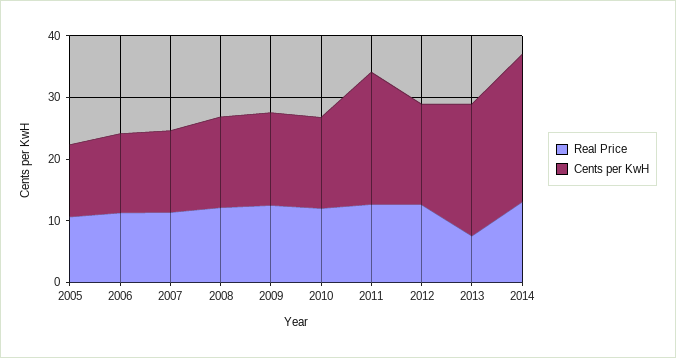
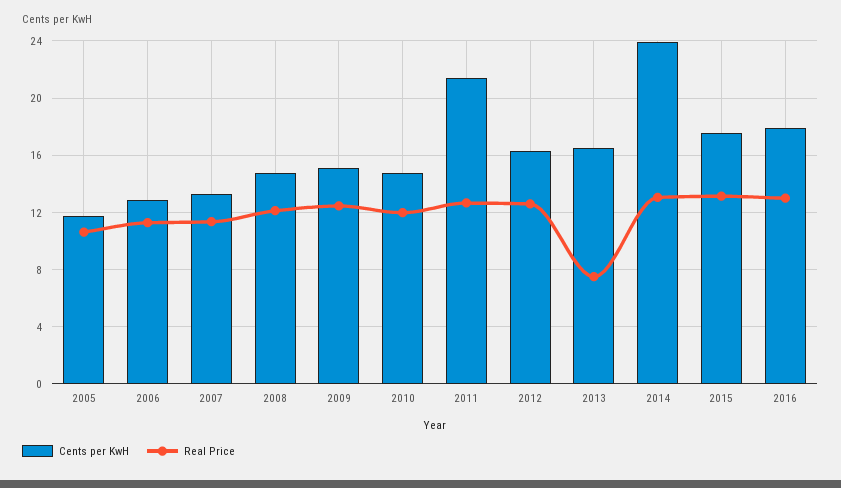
Cents per KwH, 2013: 22 -> 16.5
Cents per KwH, 2015: none -> 17.5
Real Price, 2015: none -> 13
Cents per KwH, 2016: none -> 18
Real Price, 2016: none -> 13

